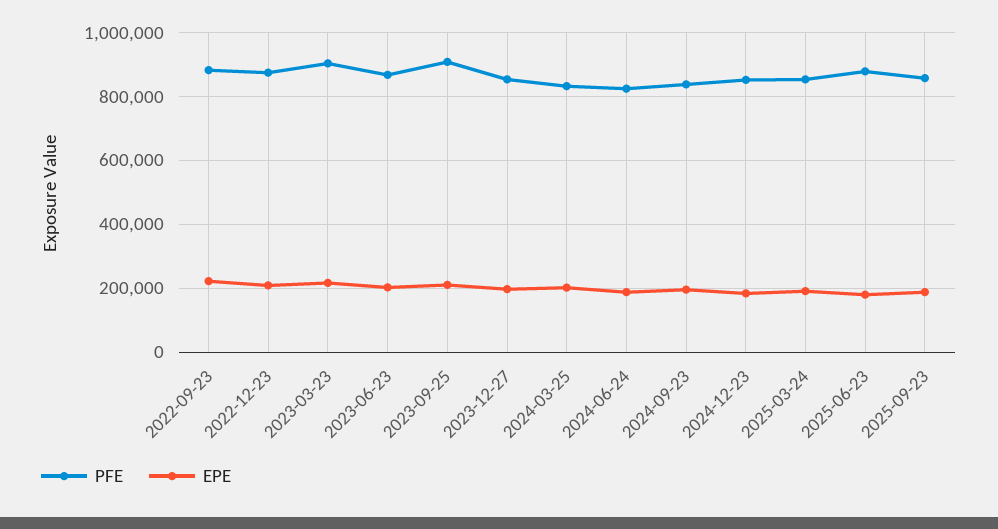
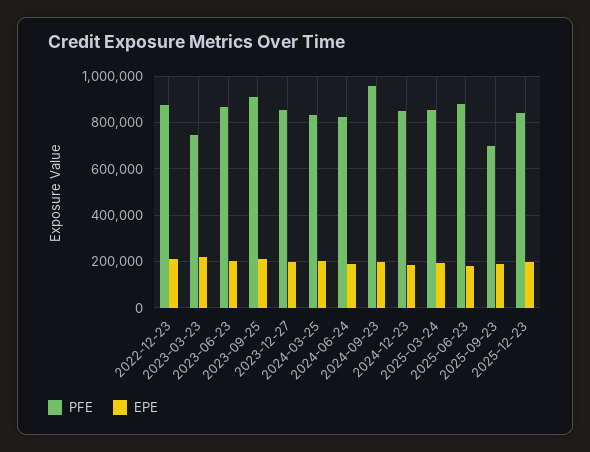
PFE, 2022-09-23: 880000 -> none
EPE, 2022-09-23: 220000 -> none
PFE, 2023-03-23: 900000 -> 750000
PFE, 2024-09-23: 840000 -> 950000
PFE, 2025-09-23: 860000 -> 700000
PFE, 2025-12-23: none -> 850000
EPE, 2025-12-23: none -> 200000

